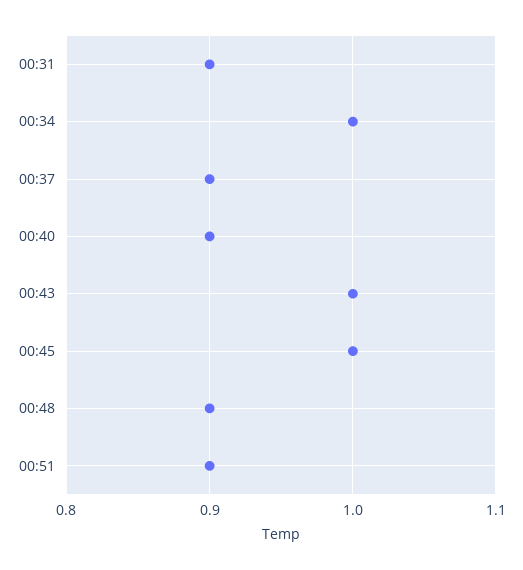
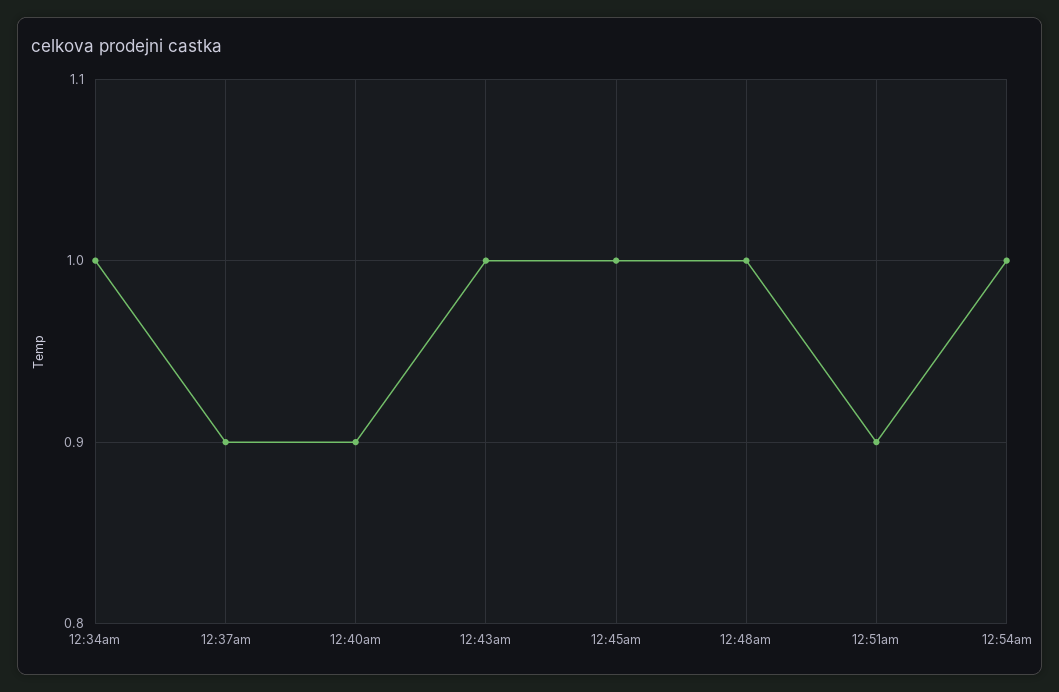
00:31: 0.9 -> none
00:48: 0.9 -> 1
12:54am: none -> 1

